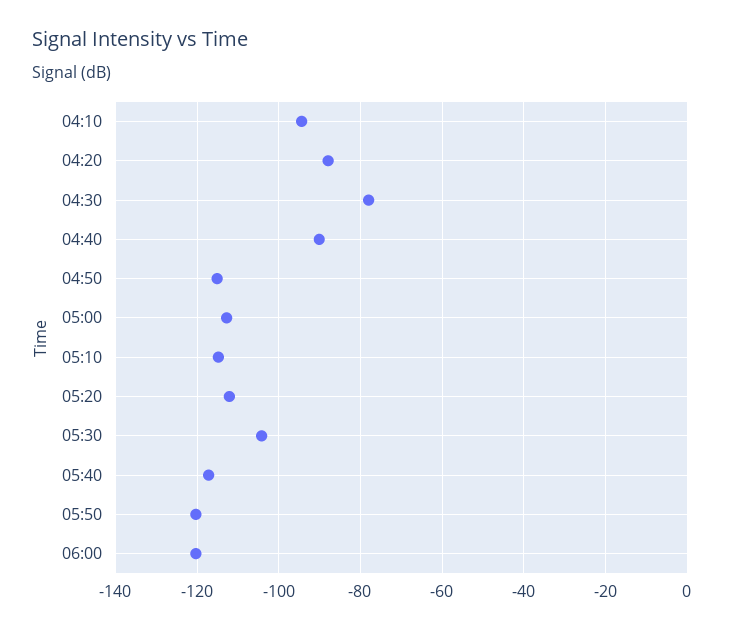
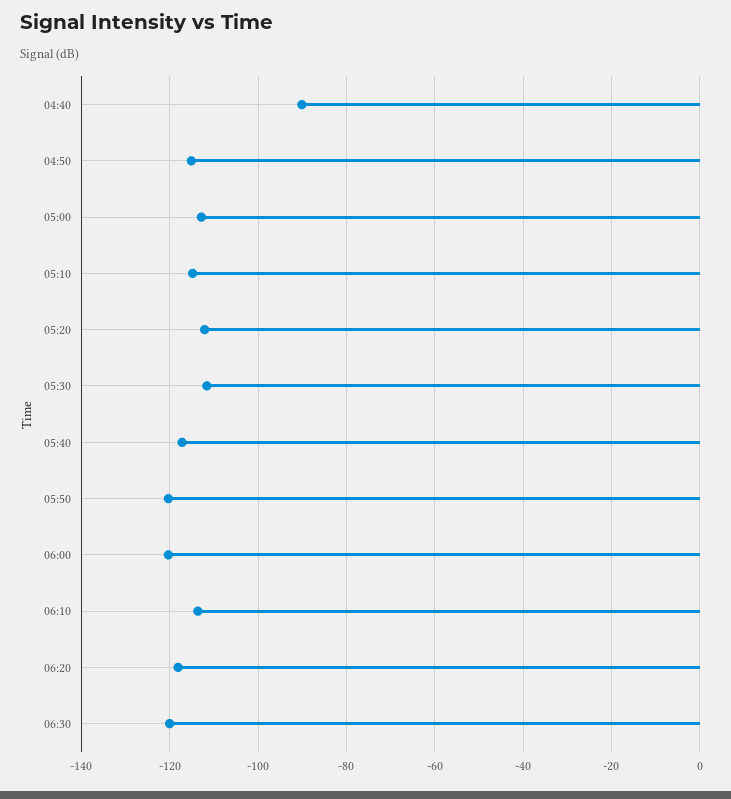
04:10: -94 -> none
04:20: -88 -> none
04:30: -78 -> none
05:30: -104 -> -112
06:10: none -> -114
06:20: none -> -118
06:30: none -> -120

